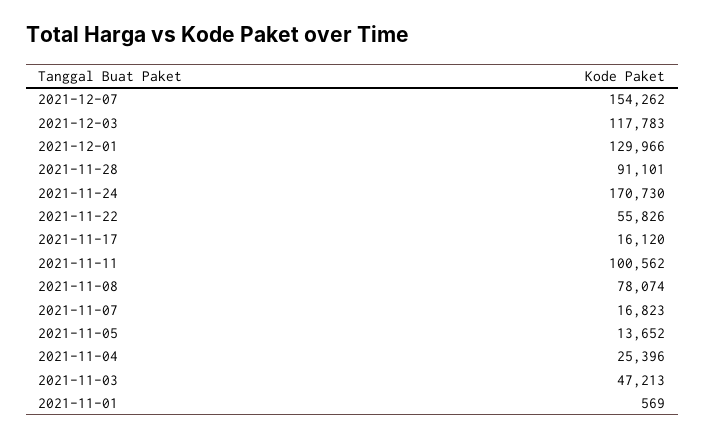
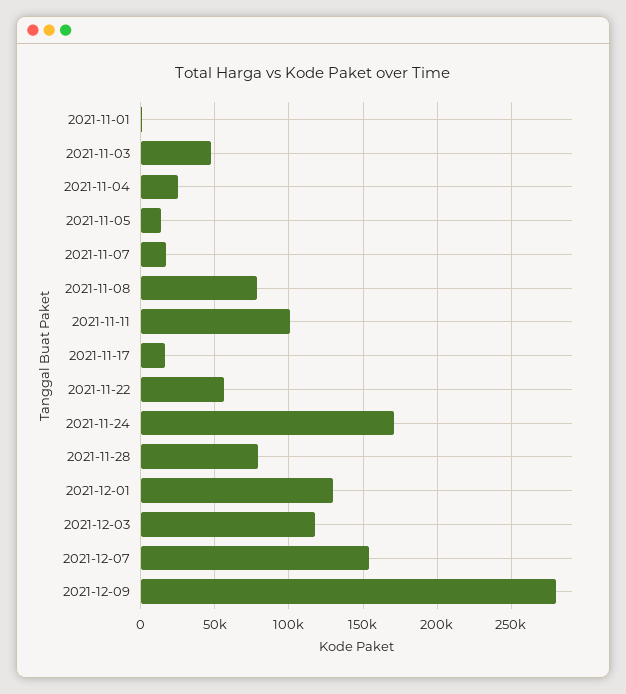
2021-11-28: 91101 -> 80000
2021-12-09: none -> 280000

